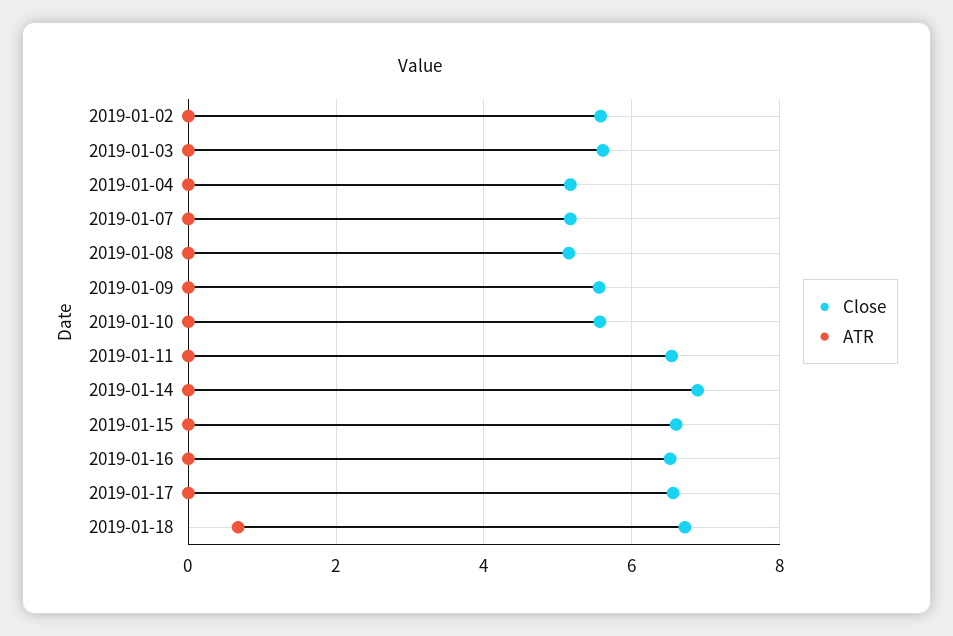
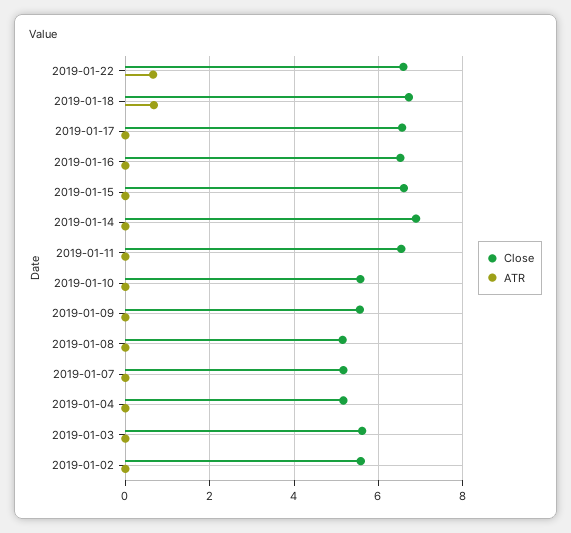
Close, 2019-01-22: none -> 6.6
ATR, 2019-01-22: none -> 0.6

